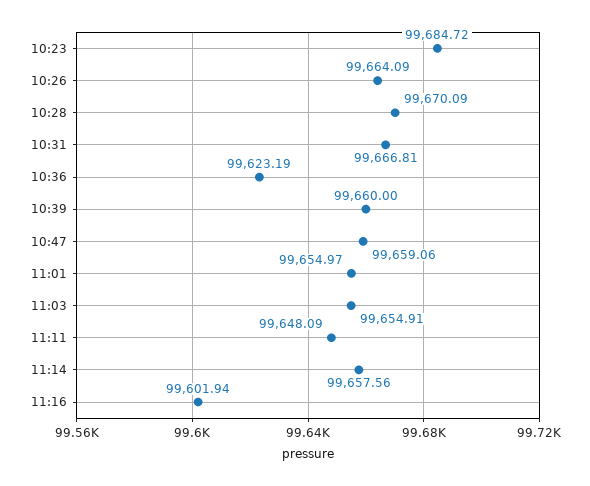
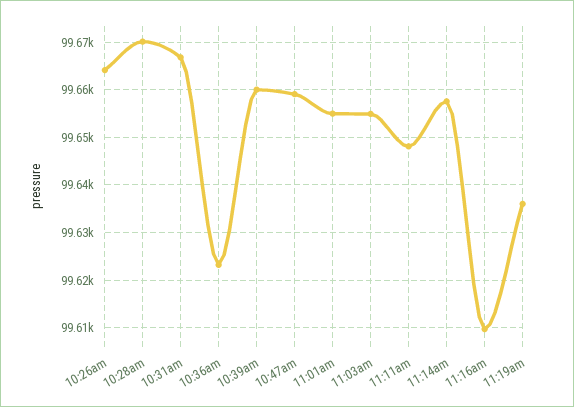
10:23: 99684.72 -> none
11:16: 99601.94 -> 99610
11:19am: none -> 99636

